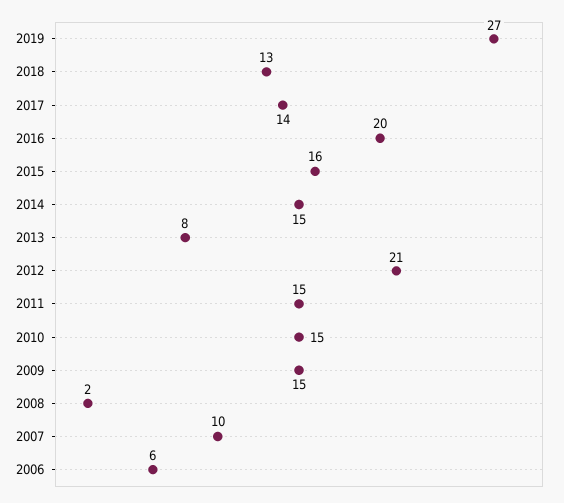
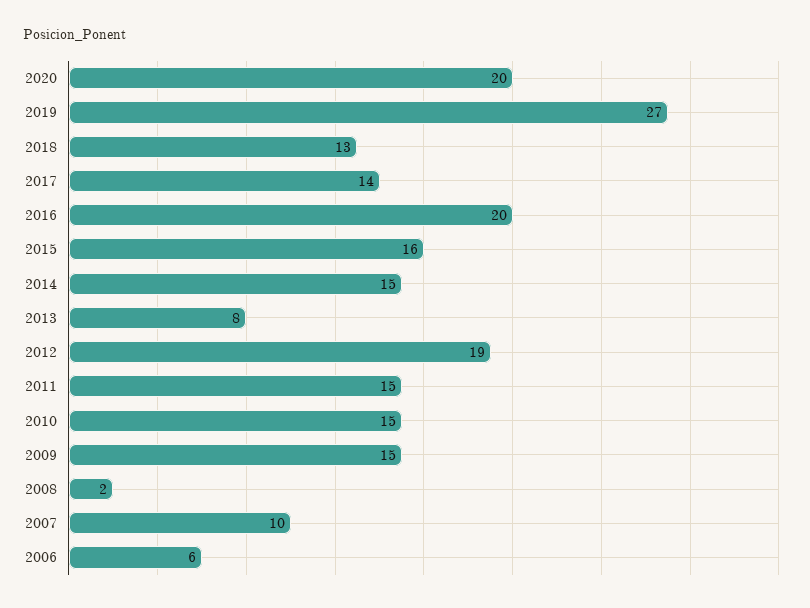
2012: 21 -> 19
2020: none -> 20

